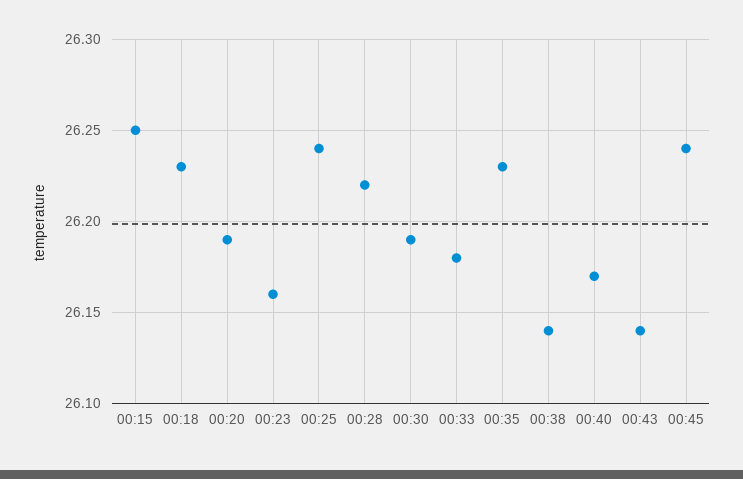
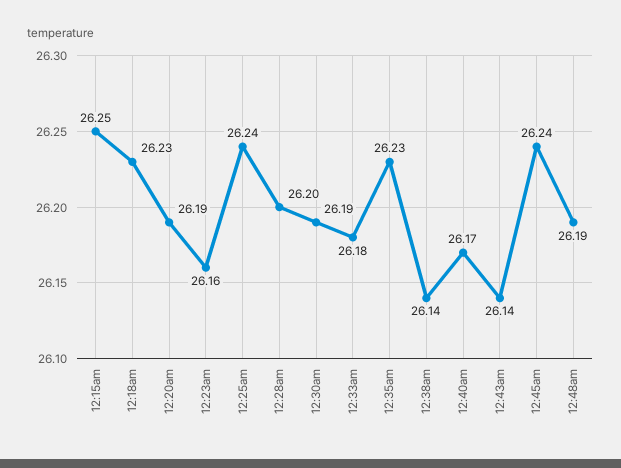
00:28: 26.22 -> 26.2
12:48am: none -> 26.19

